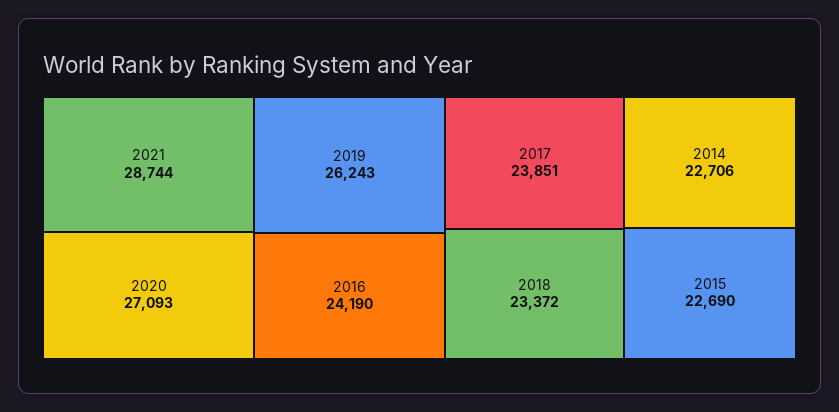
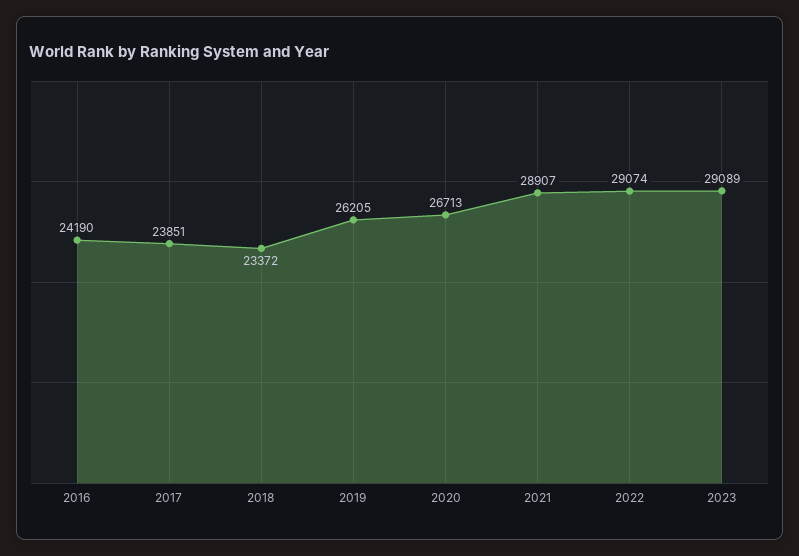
2021: 28744 -> 28907
2020: 27093 -> 26713
2019: 26243 -> 26205
2014: 22706 -> none
2015: 22690 -> none
2022: none -> 29074
2023: none -> 29089

